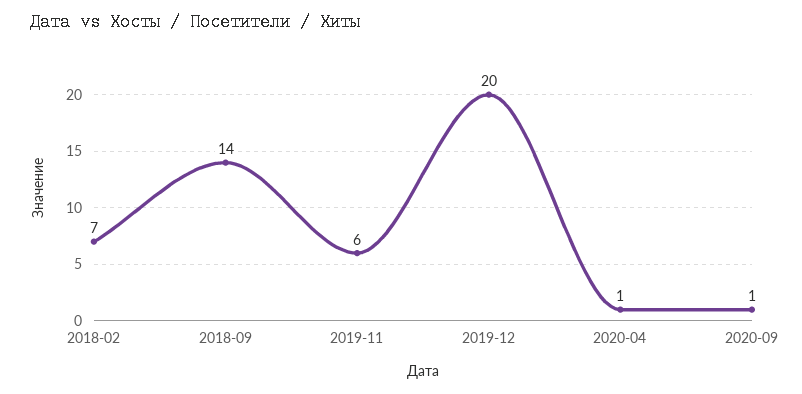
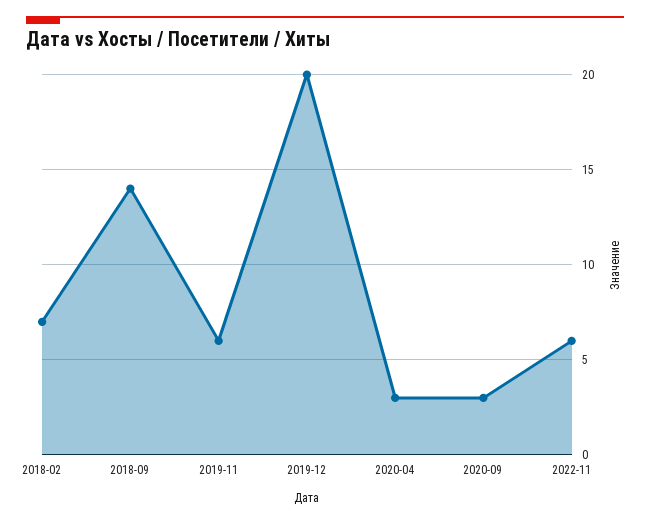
2020-04: 1 -> 3
2020-09: 1 -> 3
2022-11: none -> 6

